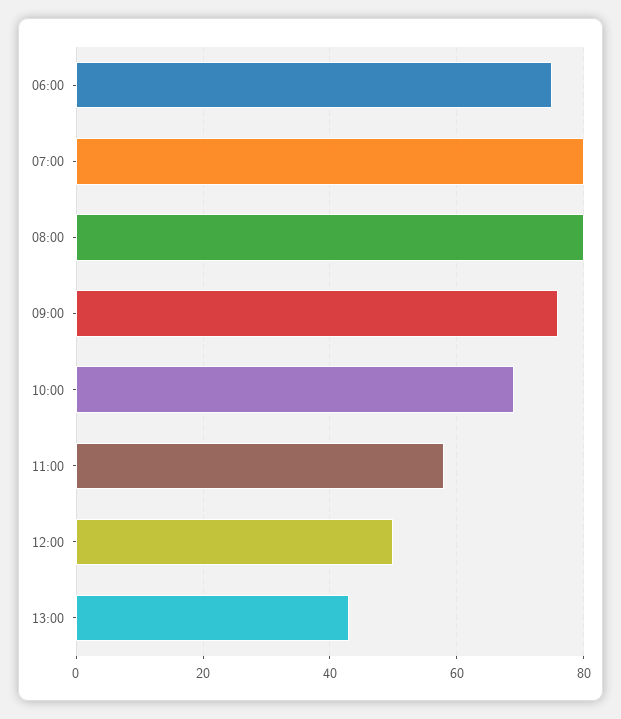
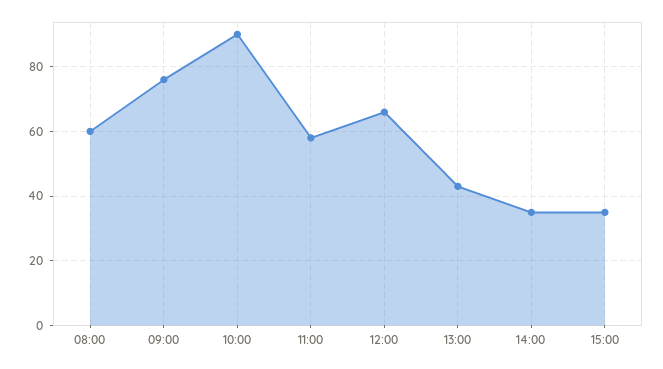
06:00: 75 -> none
07:00: 80 -> none
08:00: 80 -> 60
10:00: 70 -> 90
12:00: 50 -> 65
14:00: none -> 35
15:00: none -> 35

